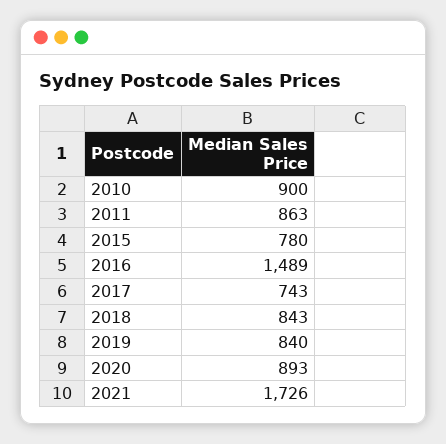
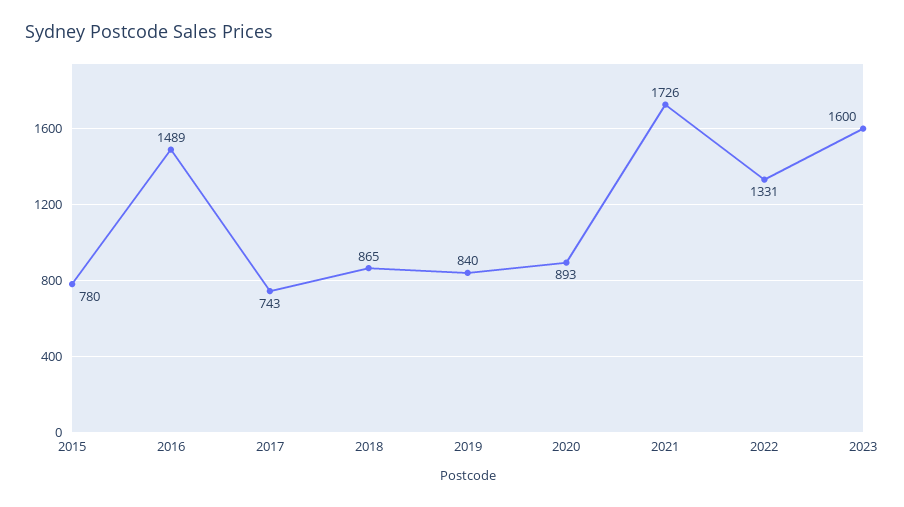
2010: 900 -> none
2011: 863 -> none
2018: 843 -> 865
2022: none -> 1331
2023: none -> 1600

